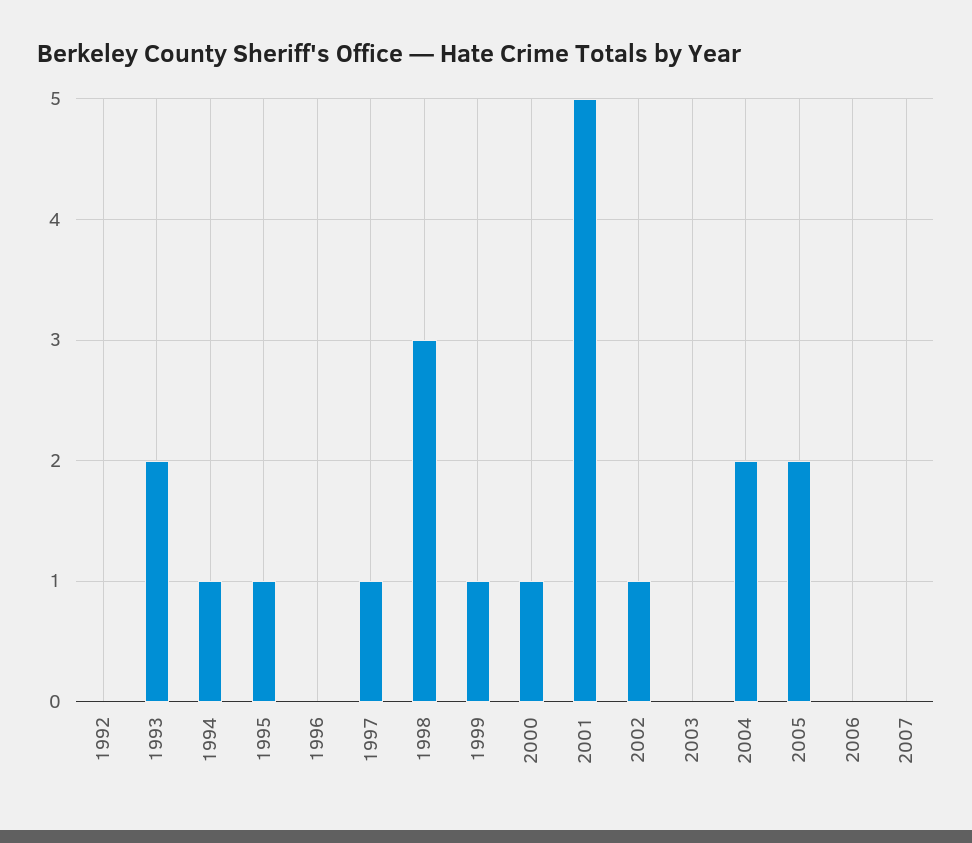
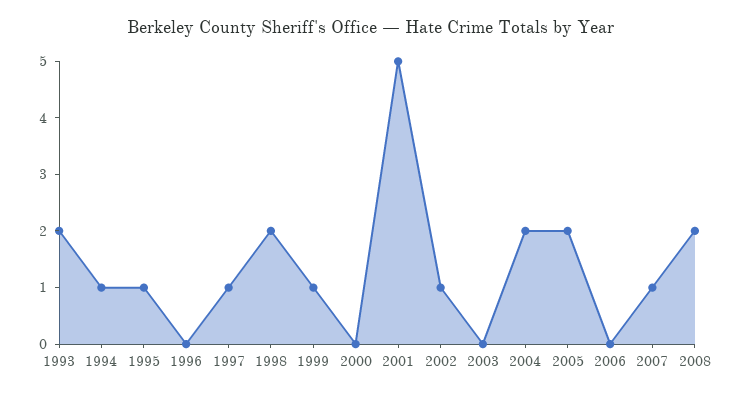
1992: 0 -> none
1998: 3 -> 2
2000: 1 -> 0
2007: 0 -> 1
2008: none -> 2

